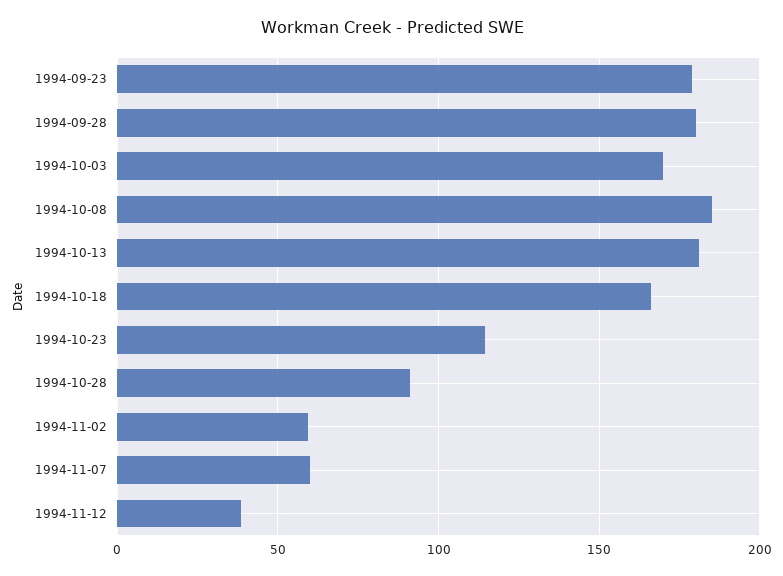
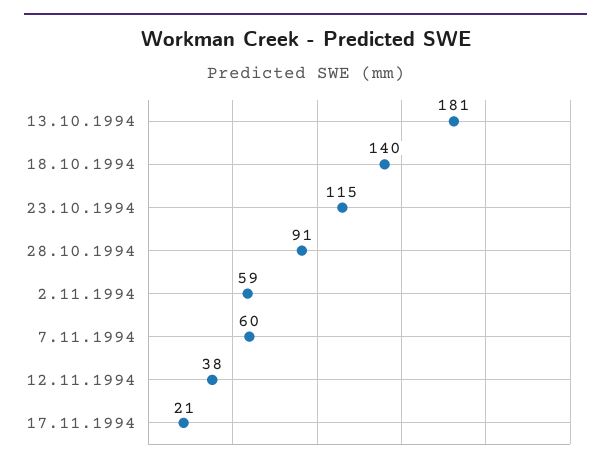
1994-09-23: 180 -> none
1994-09-28: 180 -> none
1994-10-03: 170 -> none
1994-10-08: 185 -> none
1994-10-18: 165 -> 140
17.11.1994: none -> 21

